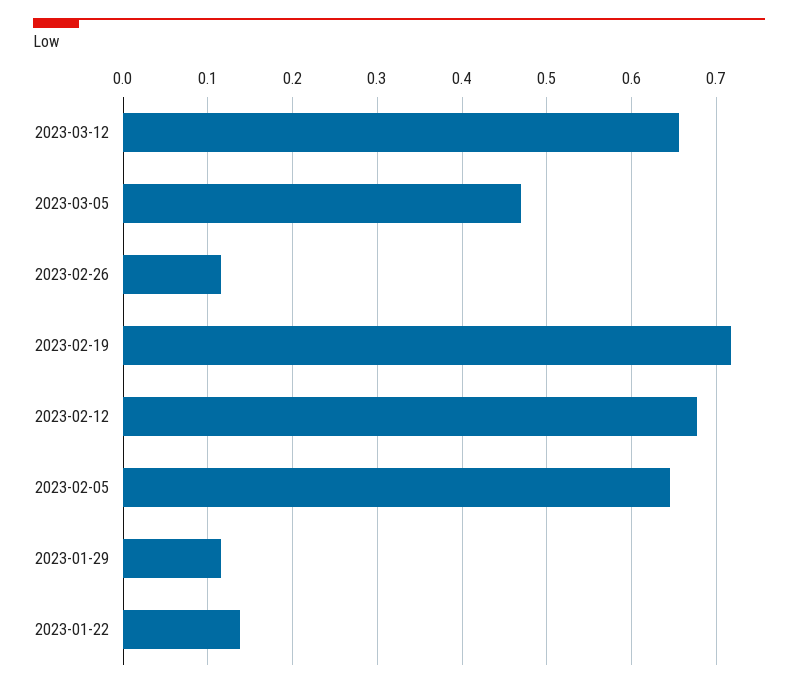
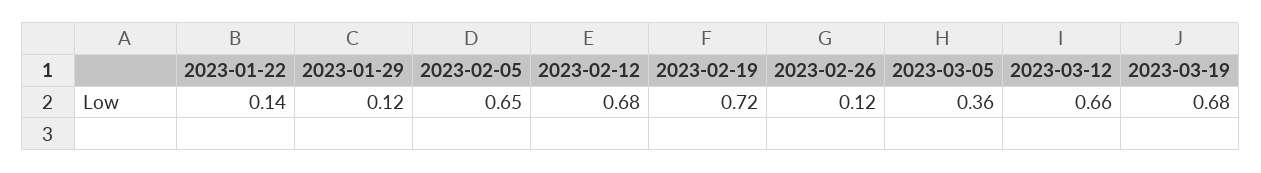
2023-03-05: 0.47 -> 0.36
2023-03-19: none -> 0.68

